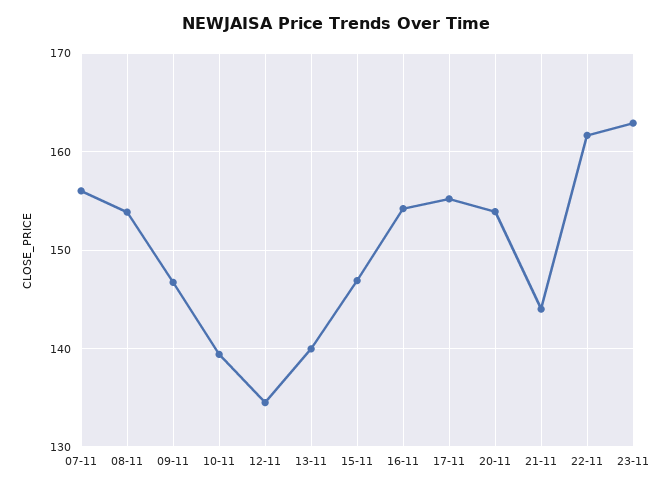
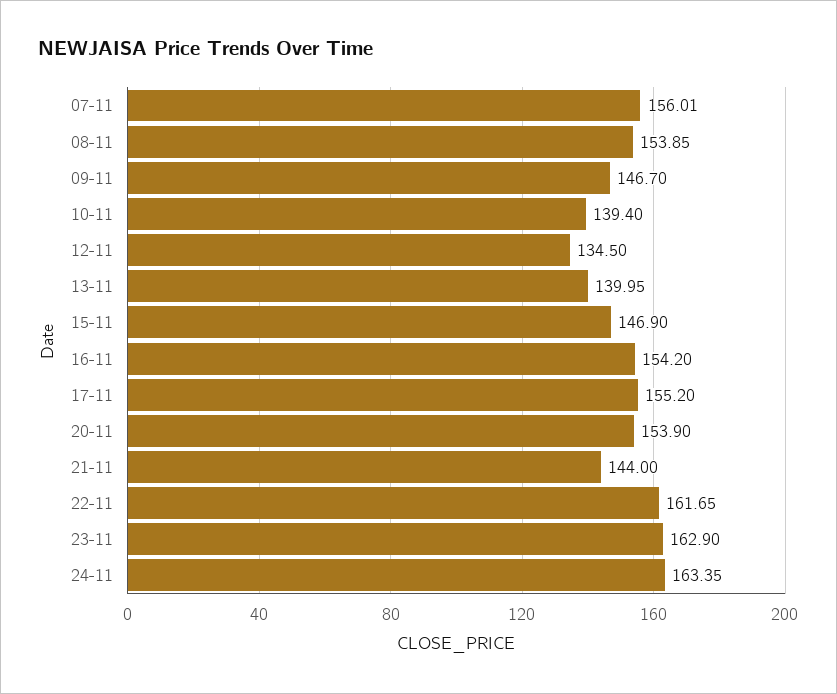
24-11: none -> 163.35

